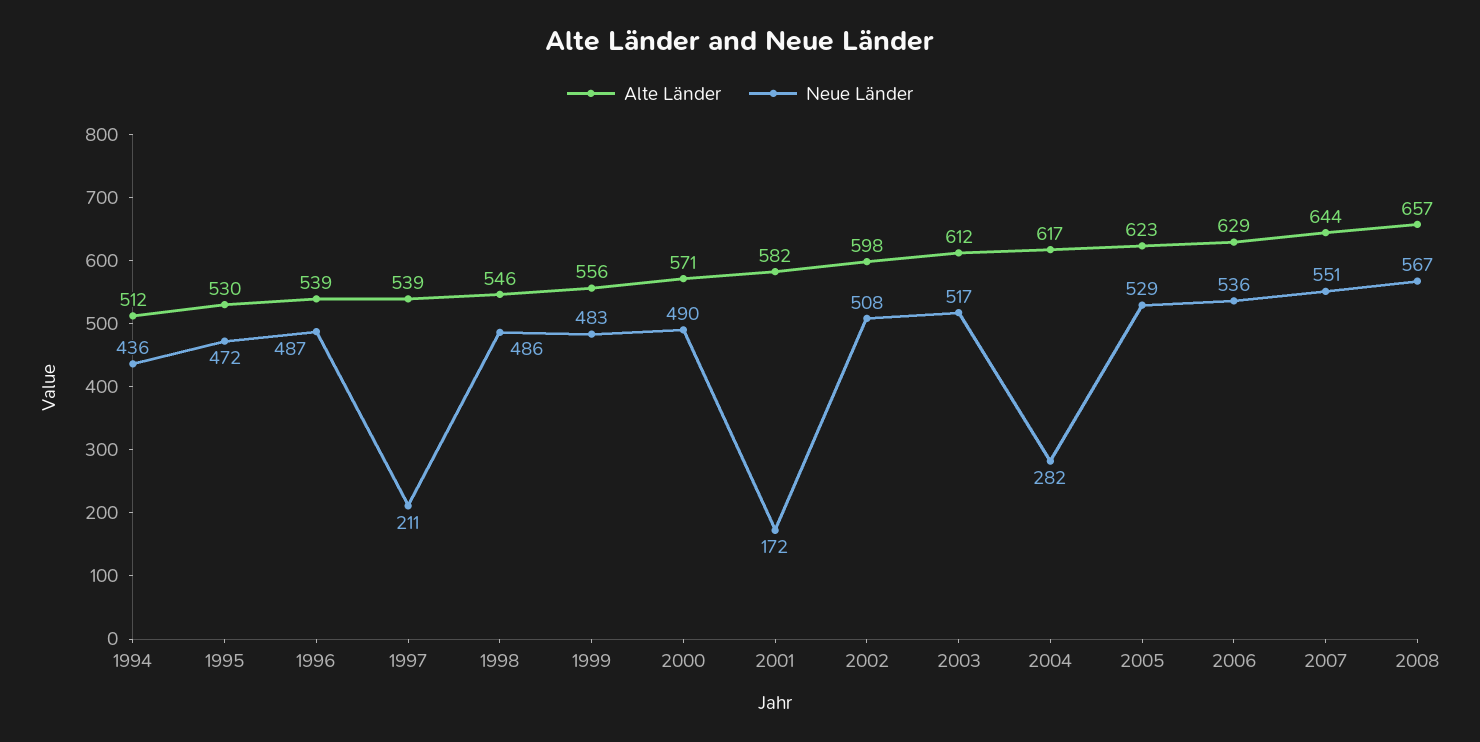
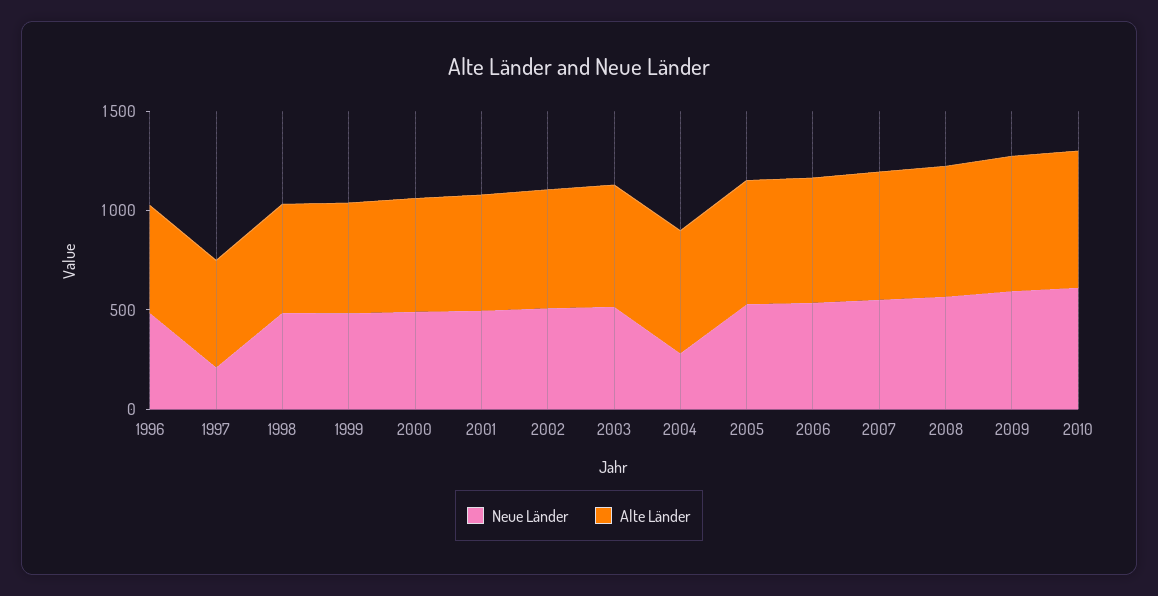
Alte Länder, 1994: 512 -> none
Neue Länder, 1994: 436 -> none
Alte Länder, 1995: 530 -> none
Neue Länder, 1995: 472 -> none
Neue Länder, 2001: 172 -> 500
Neue Länder, 2009: none -> 600
Alte Länder, 2009: none -> 700
Neue Länder, 2010: none -> 600
Alte Länder, 2010: none -> 700

